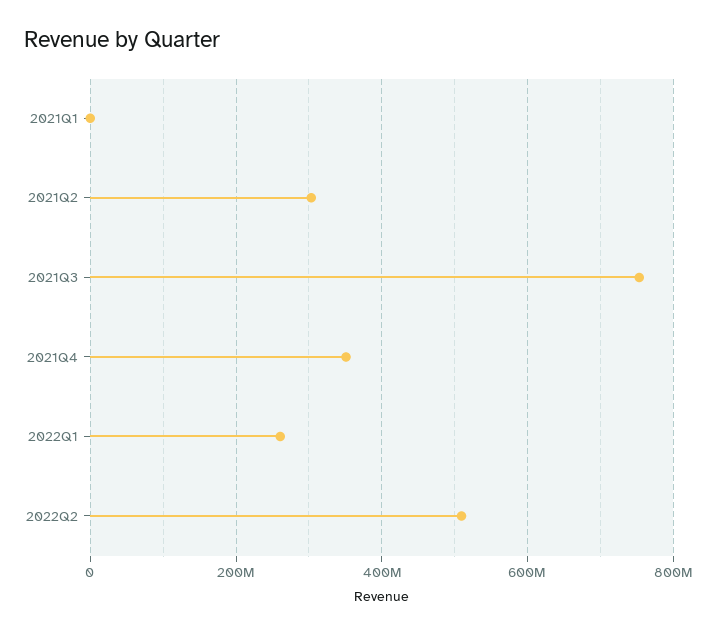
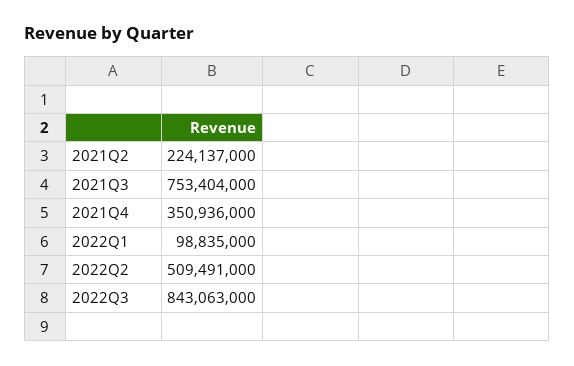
2021Q1: 0 -> none
2021Q2: 300000000 -> 224137000
2022Q1: 260000000 -> 98835000
2022Q3: none -> 843063000

